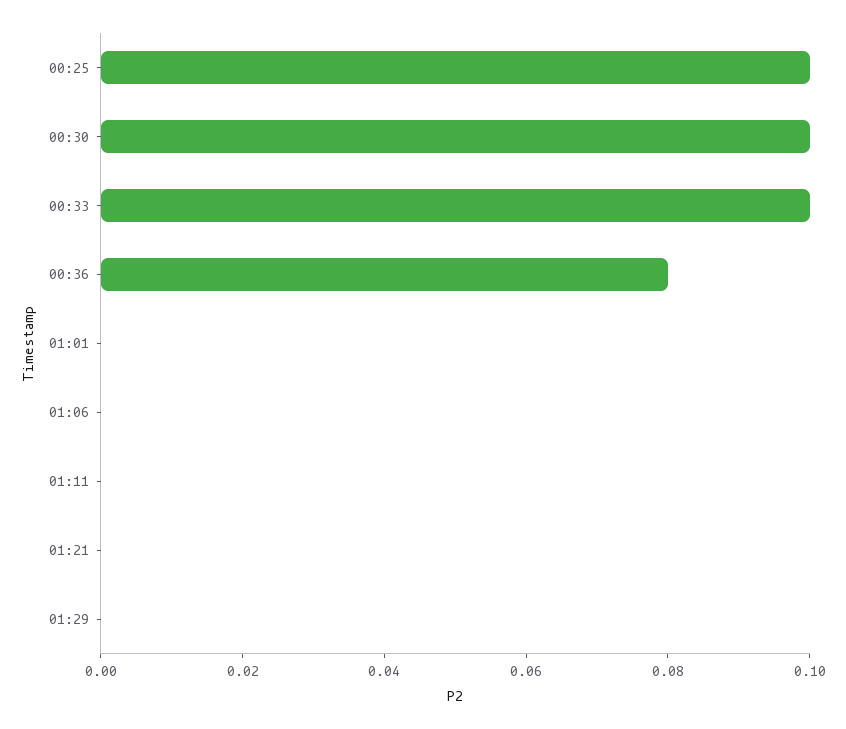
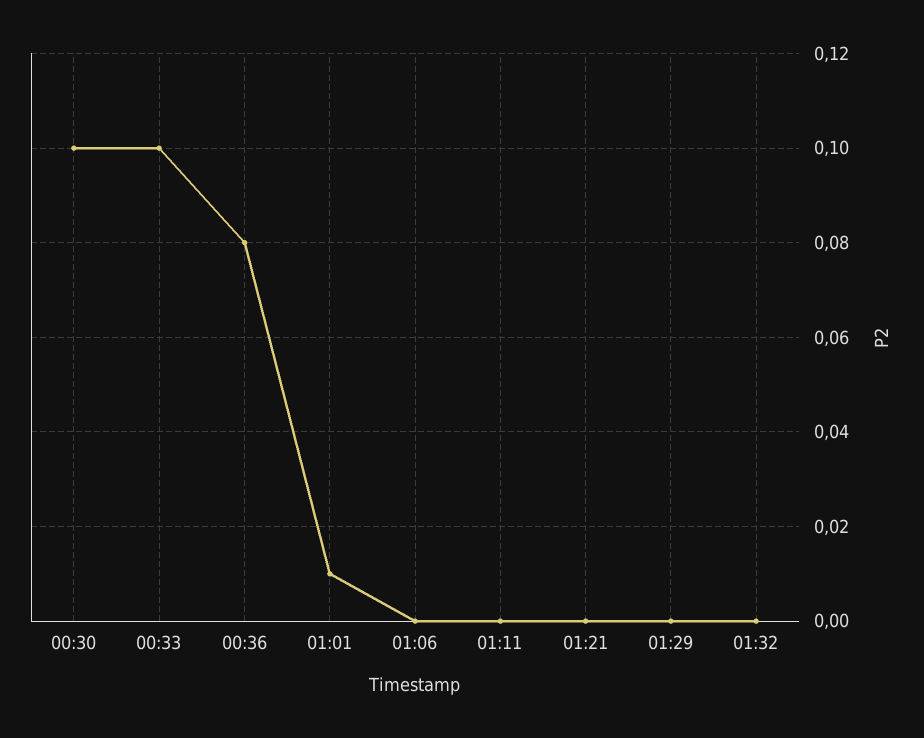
00:25: 0.1 -> none
01:01: 0 -> 0.01
01:32: none -> 0

